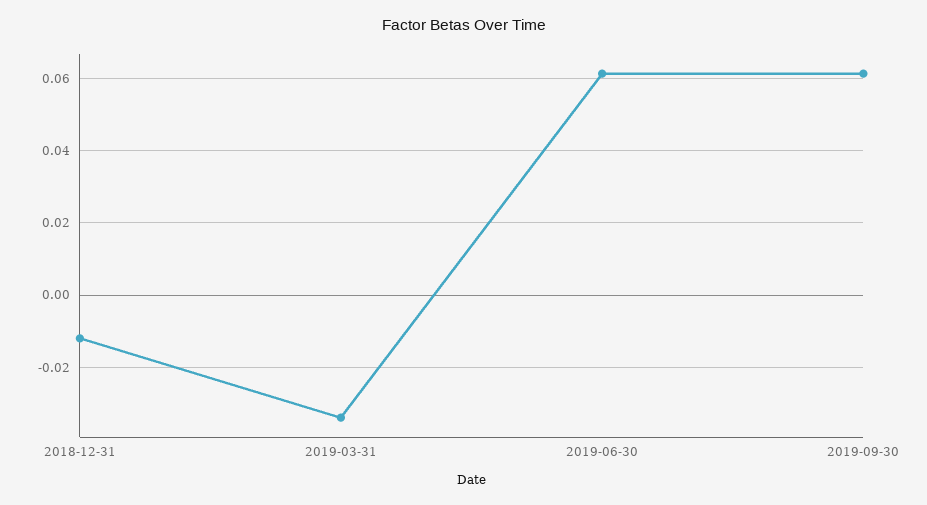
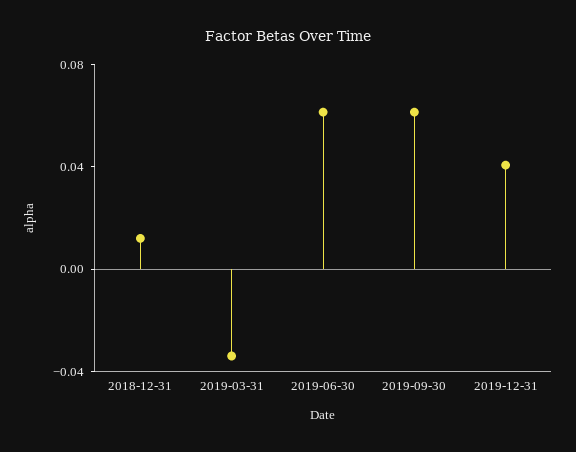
2018-12-31: -0.012 -> 0.01
2019-12-31: none -> 0.04

